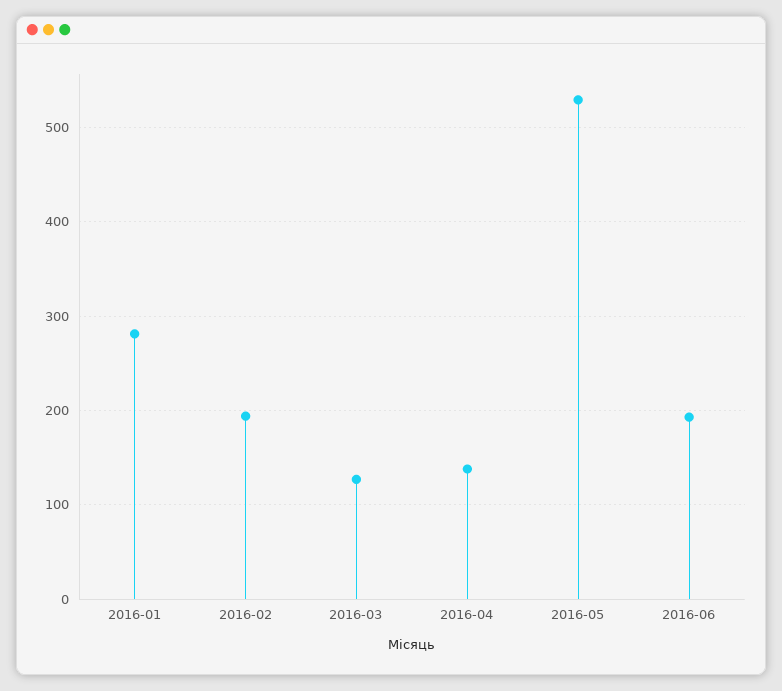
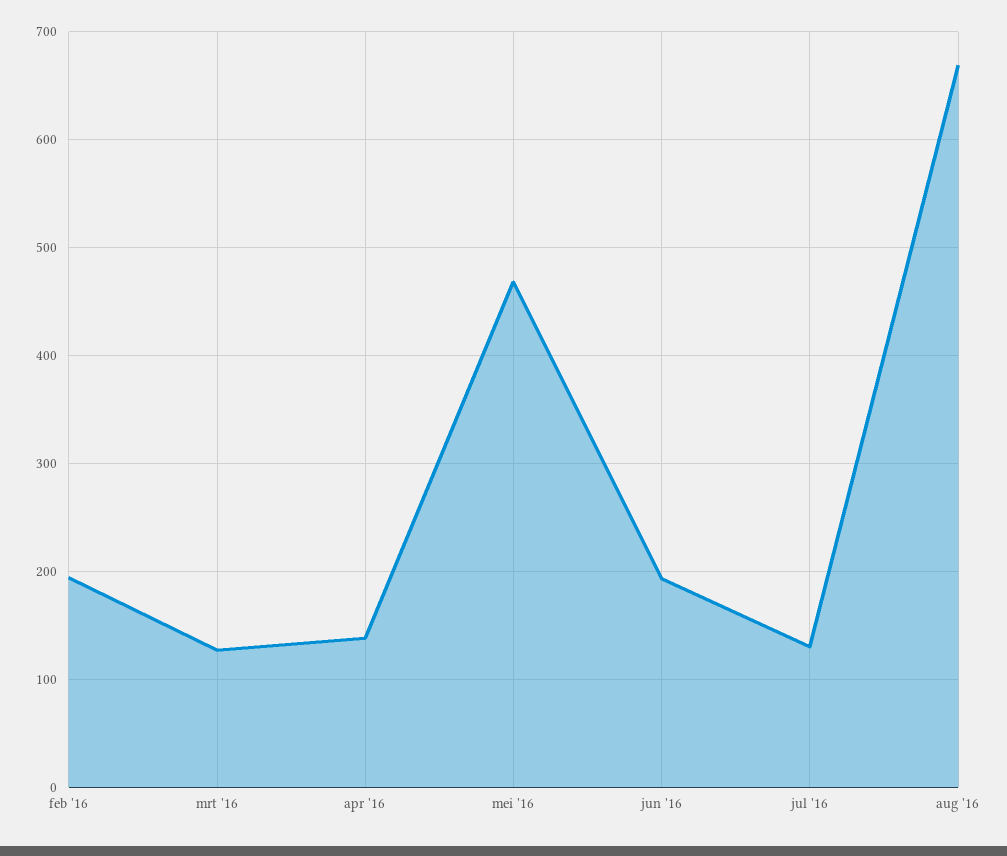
2016-01: 280 -> none
2016-05: 530 -> 470
jul '16: none -> 130
aug '16: none -> 670

